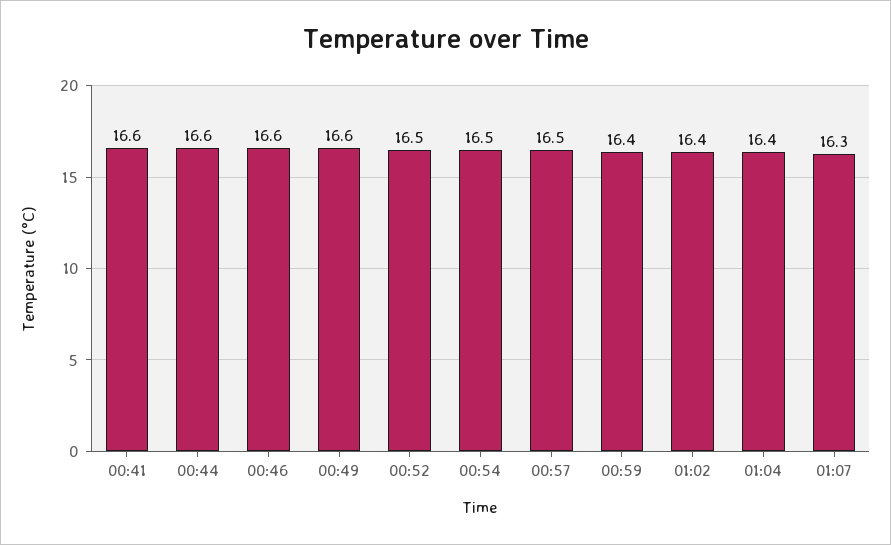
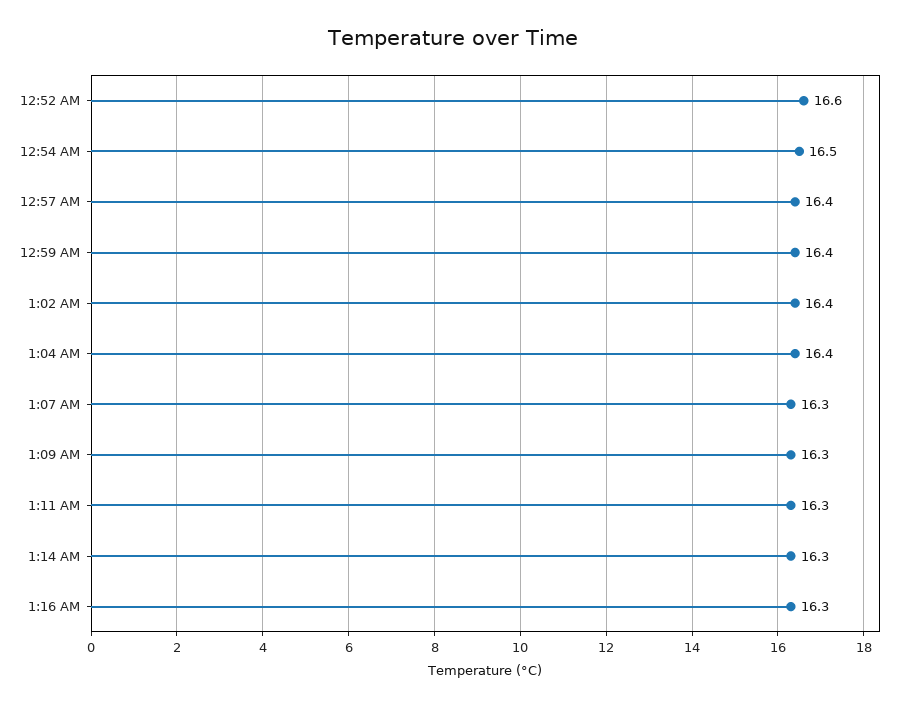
00:41: 16.6 -> none
00:44: 16.6 -> none
00:46: 16.6 -> none
00:49: 16.6 -> none
00:52: 16.5 -> 16.6
00:57: 16.5 -> 16.4
1:09 AM: none -> 16.3
1:11 AM: none -> 16.3
1:14 AM: none -> 16.3
1:16 AM: none -> 16.3

